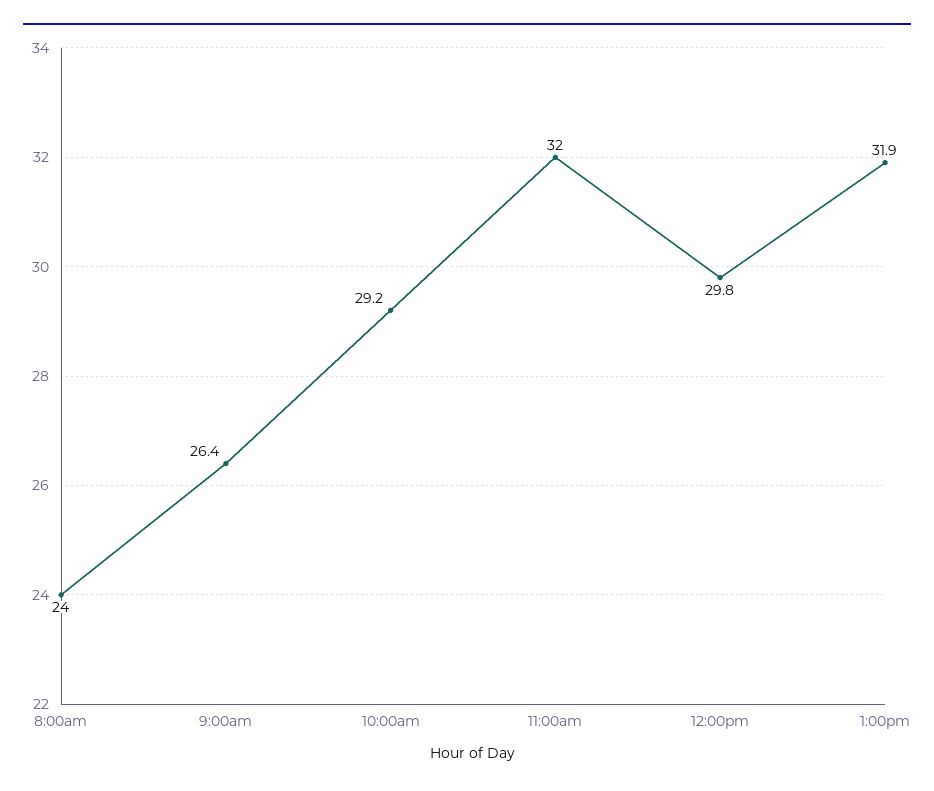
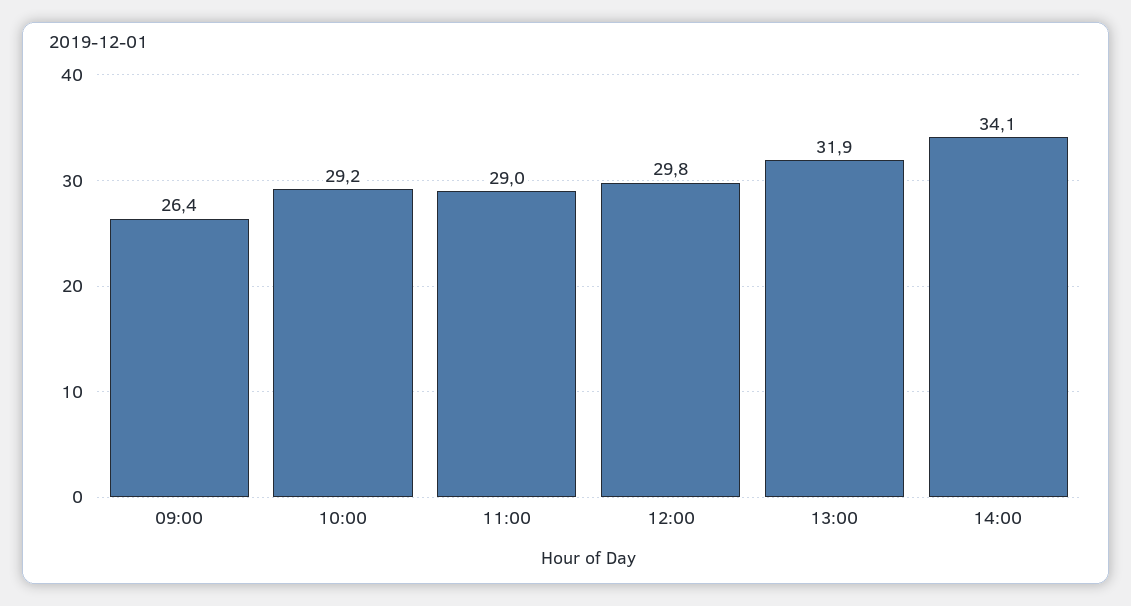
8:00am: 24 -> none
11:00am: 32 -> 29
14:00: none -> 34.1

